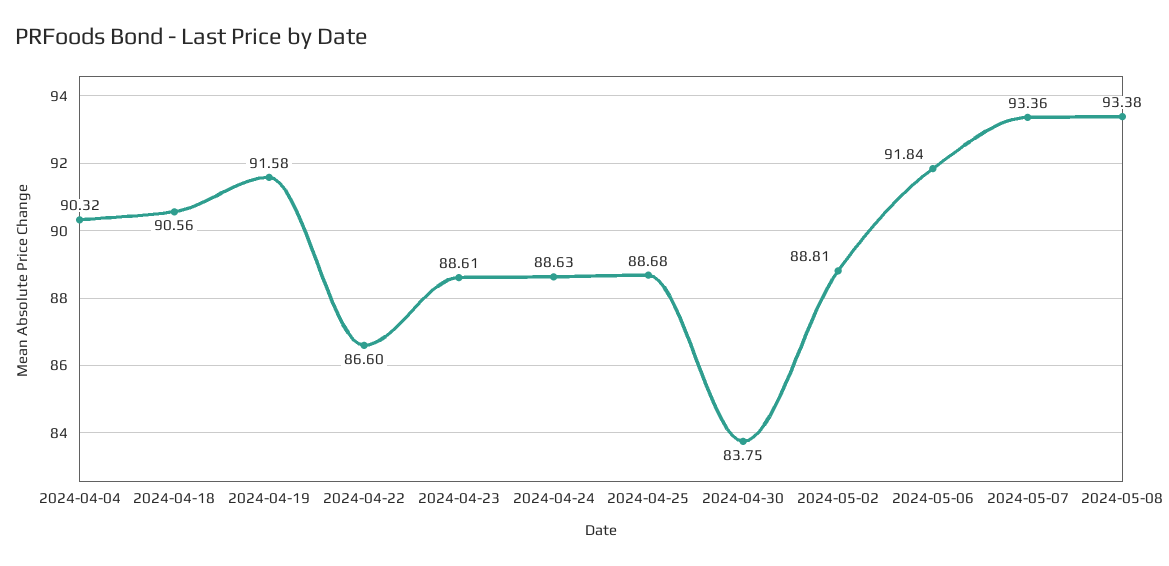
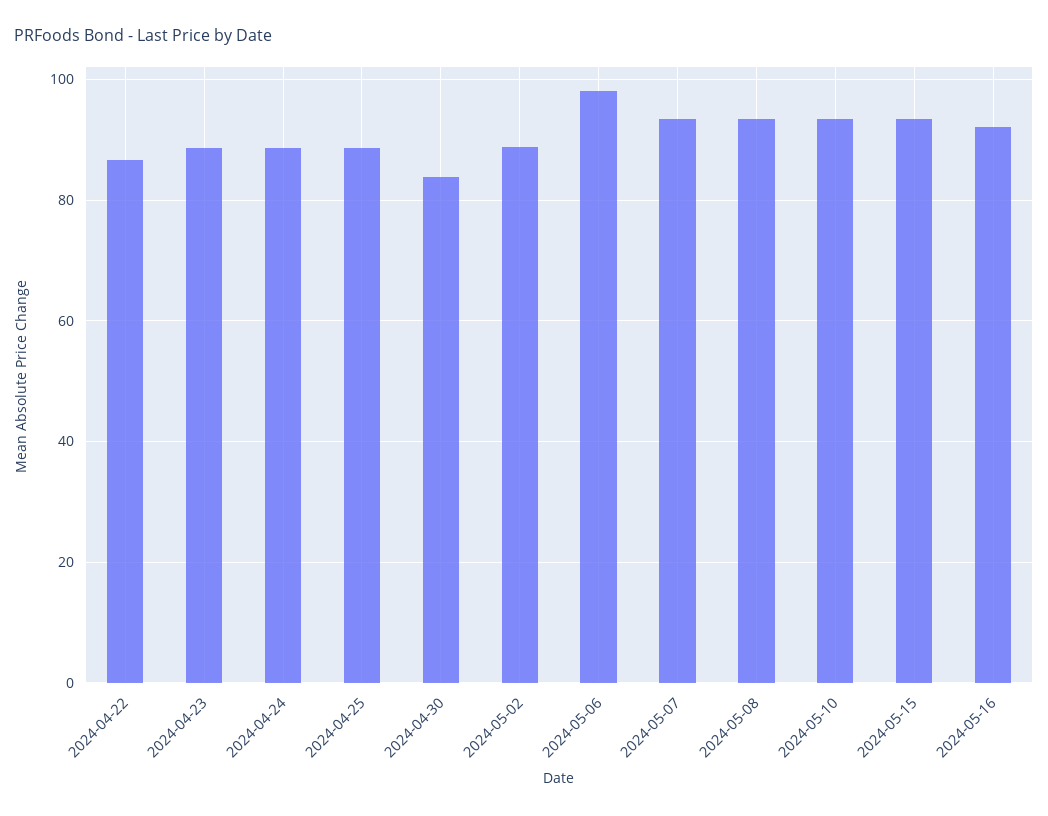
2024-04-04: 90.32 -> none
2024-04-18: 90.56 -> none
2024-04-19: 91.58 -> none
2024-05-06: 91.84 -> 98
2024-05-10: none -> 94
2024-05-15: none -> 94
2024-05-16: none -> 92

